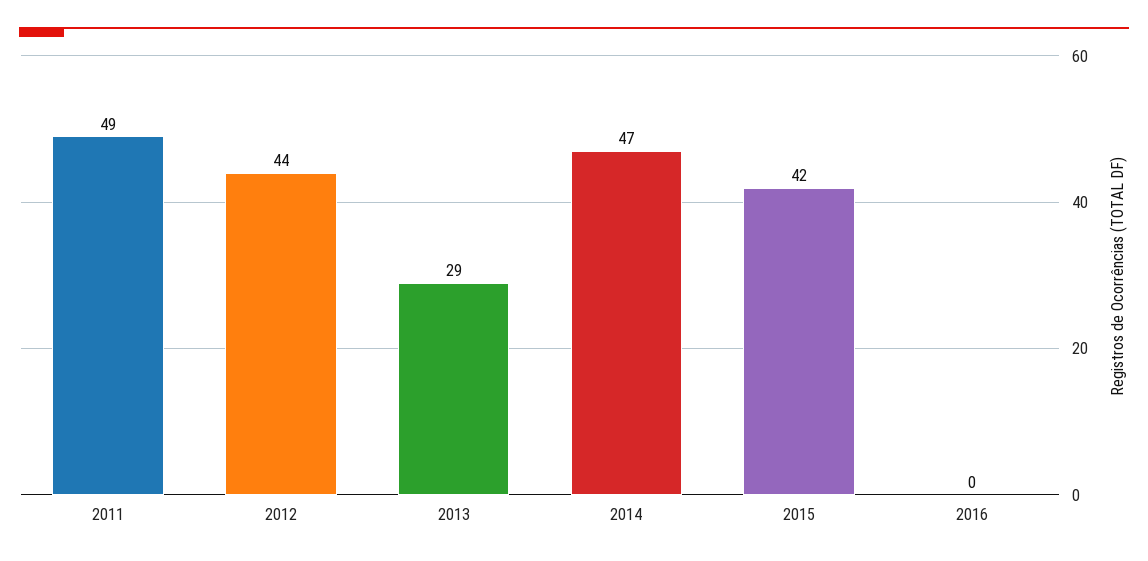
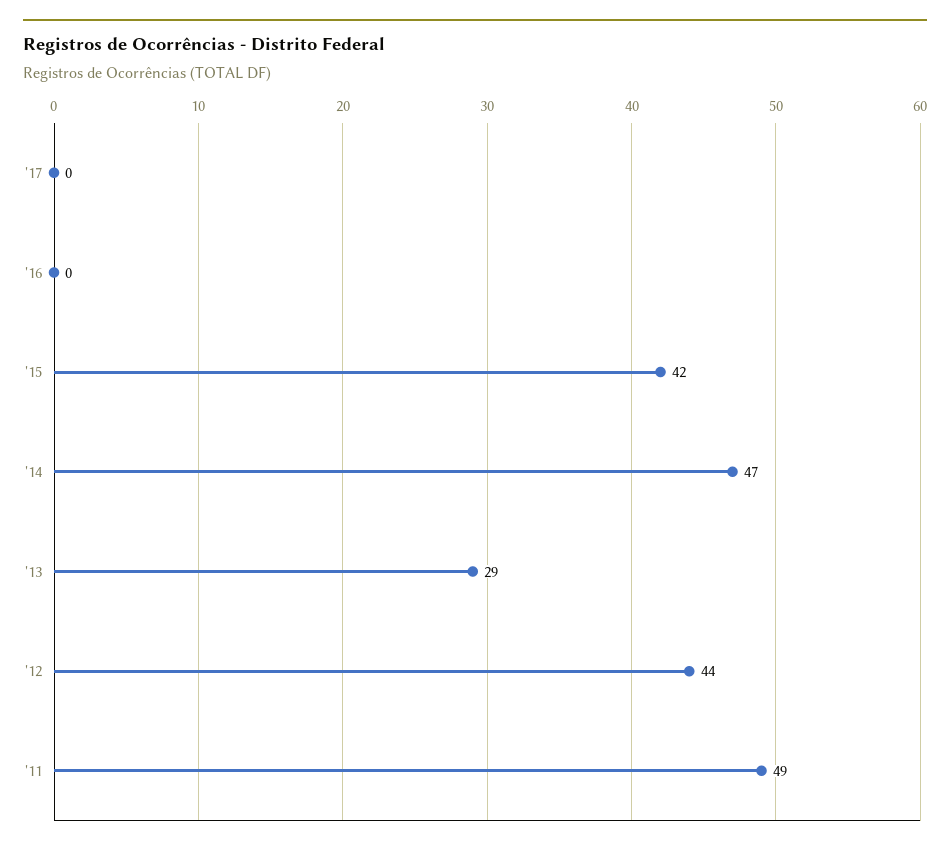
'17: none -> 0

